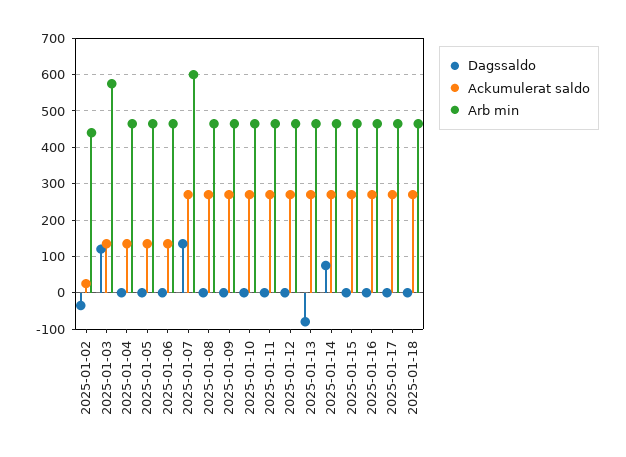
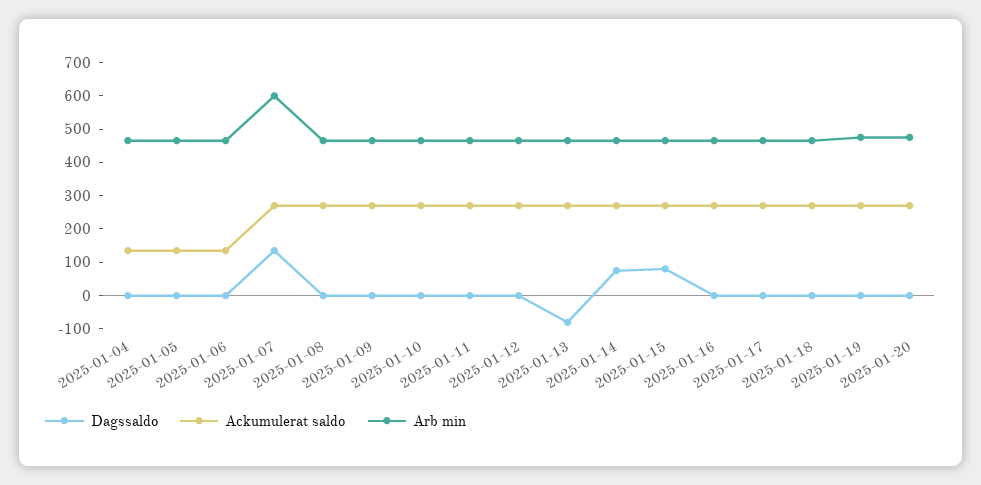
Dagssaldo, 2025-01-02: -40 -> none
Ackumulerat saldo, 2025-01-02: 20 -> none
Arb min, 2025-01-02: 440 -> none
Dagssaldo, 2025-01-03: 120 -> none
Ackumulerat saldo, 2025-01-03: 140 -> none
Arb min, 2025-01-03: 580 -> none
Dagssaldo, 2025-01-15: 0 -> 75
Dagssaldo, 2025-01-19: none -> 0
Ackumulerat saldo, 2025-01-19: none -> 275
Arb min, 2025-01-19: none -> 475
Dagssaldo, 2025-01-20: none -> 0
Ackumulerat saldo, 2025-01-20: none -> 275
Arb min, 2025-01-20: none -> 475

